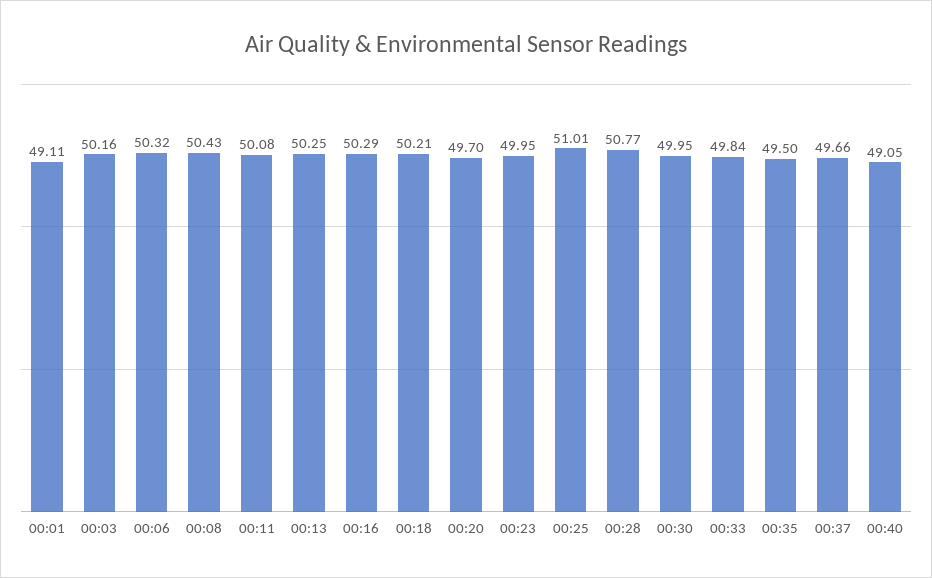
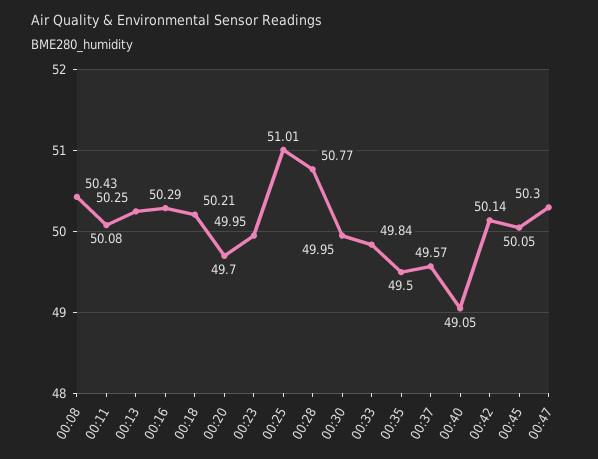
00:01: 49.11 -> none
00:03: 50.16 -> none
00:06: 50.32 -> none
00:37: 49.66 -> 49.57
00:42: none -> 50.14
00:45: none -> 50.05
00:47: none -> 50.3

